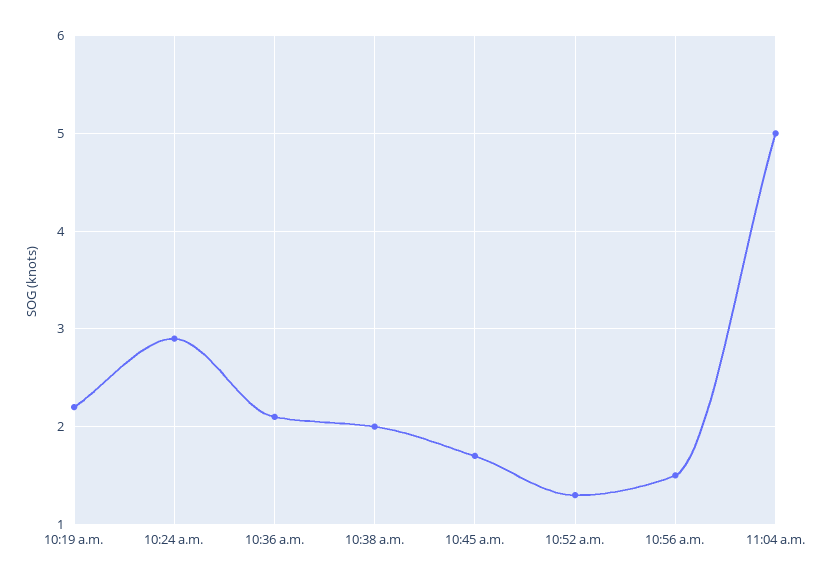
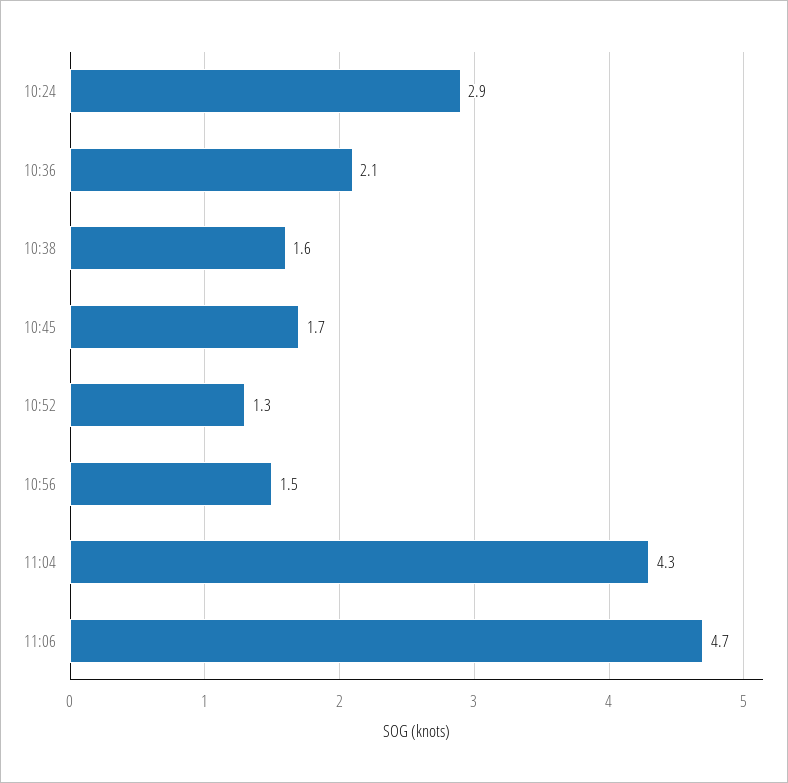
10:19 a.m.: 2.2 -> none
10:38 a.m.: 2 -> 1.6
11:04 a.m.: 5 -> 4.3
11:06: none -> 4.7

